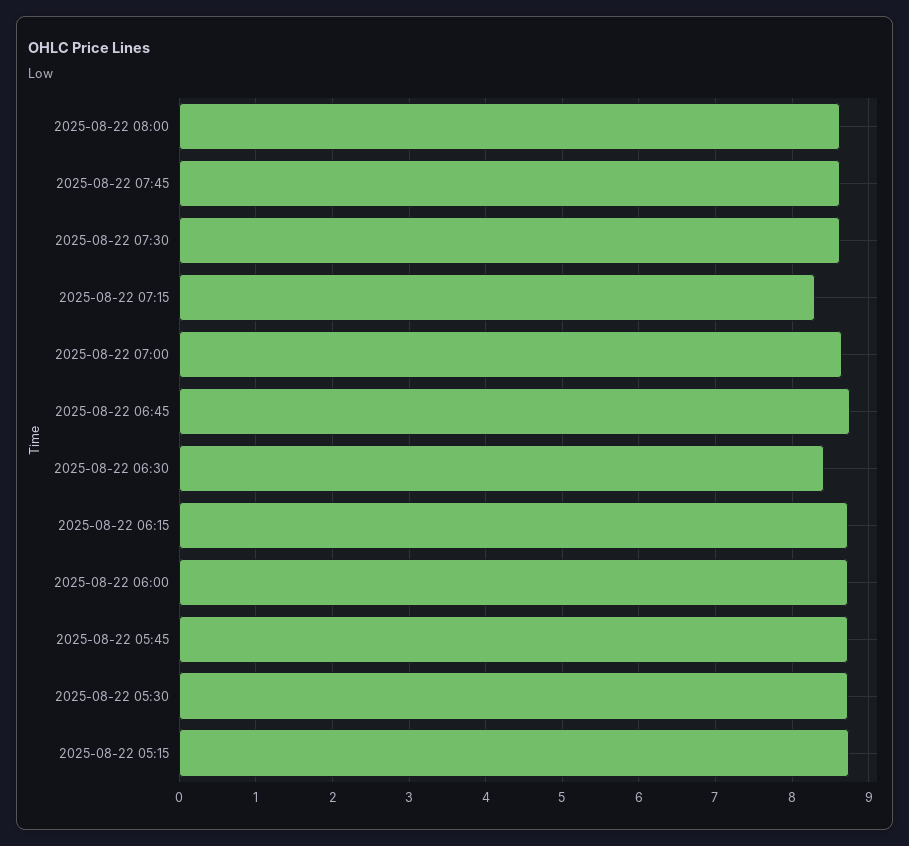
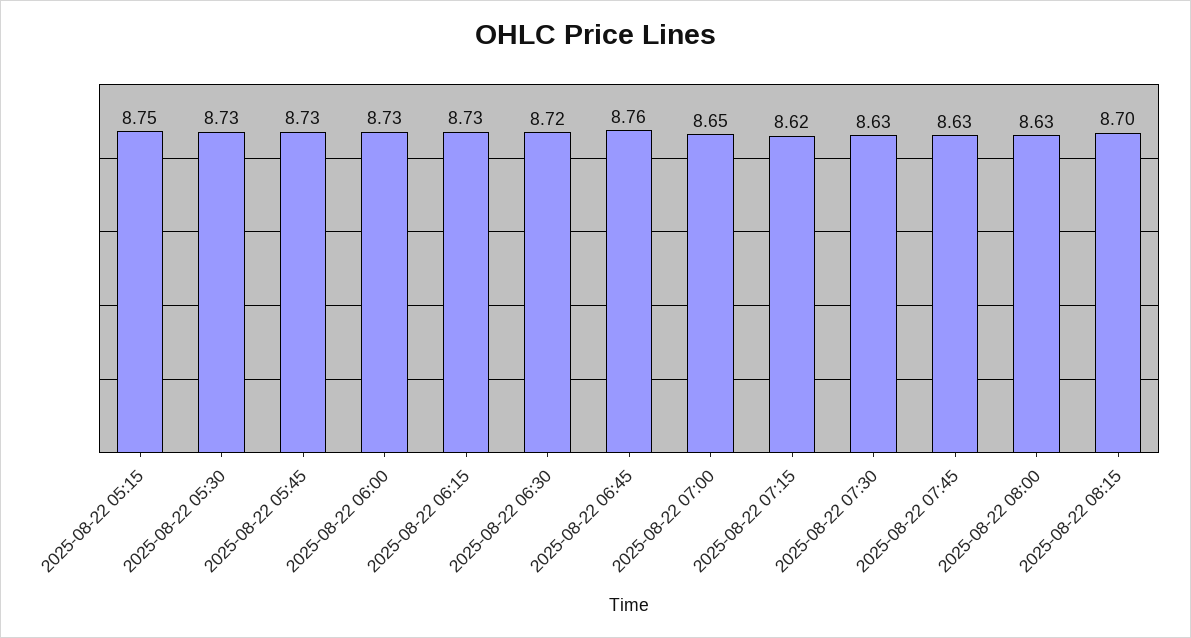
2025-08-22 07:15: 8.3 -> 8.62
2025-08-22 06:30: 8.4 -> 8.72
2025-08-22 08:15: none -> 8.7

